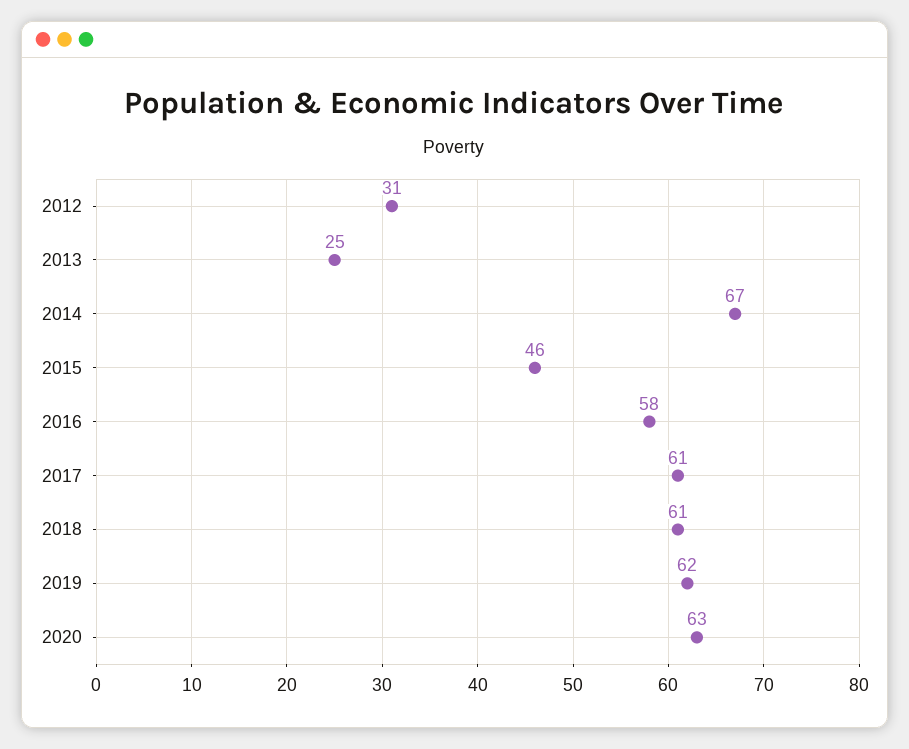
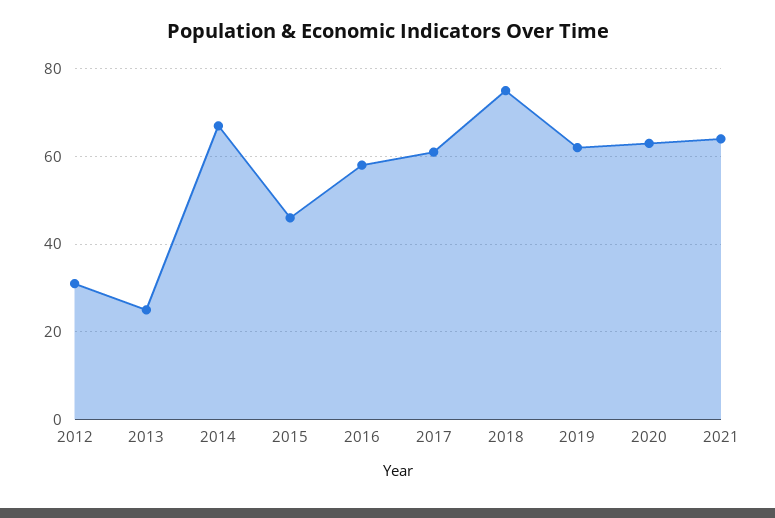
2018: 61 -> 75
2021: none -> 65

